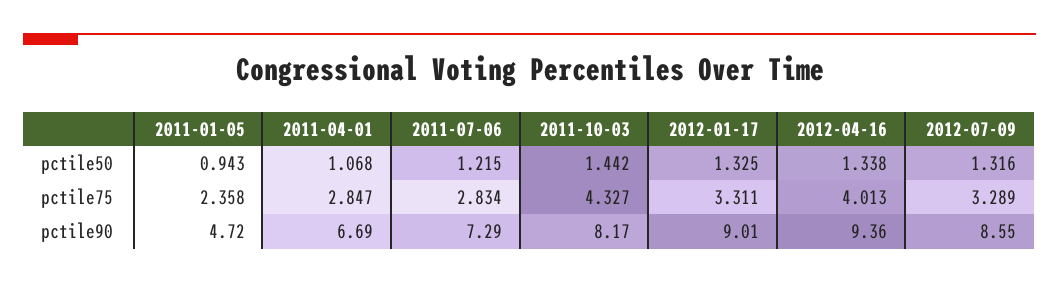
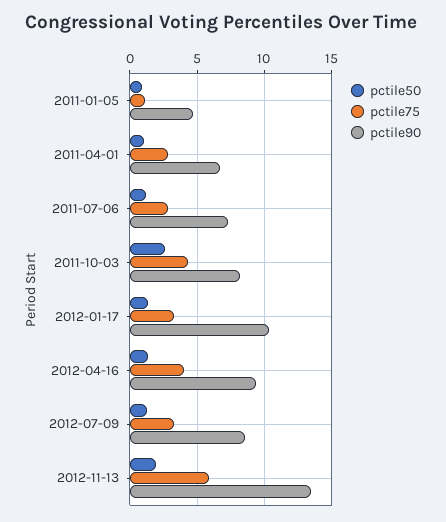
pctile50, 2011-10-03: 1.442 -> 2.5
pctile75, 2011-01-05: 2.358 -> 1
pctile90, 2012-01-17: 9.01 -> 10.5
pctile50, 2012-11-13: none -> 2
pctile75, 2012-11-13: none -> 6
pctile90, 2012-11-13: none -> 13.5

